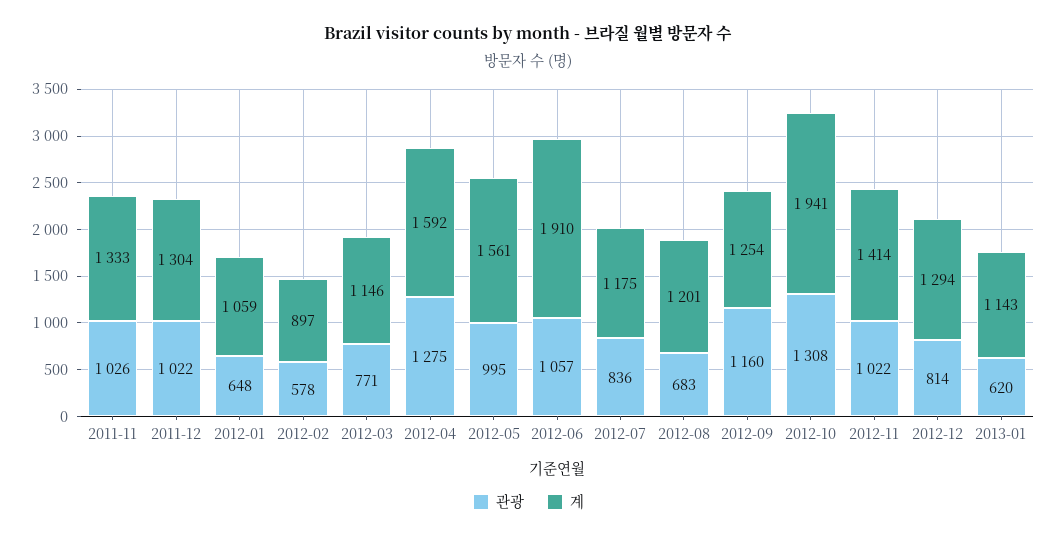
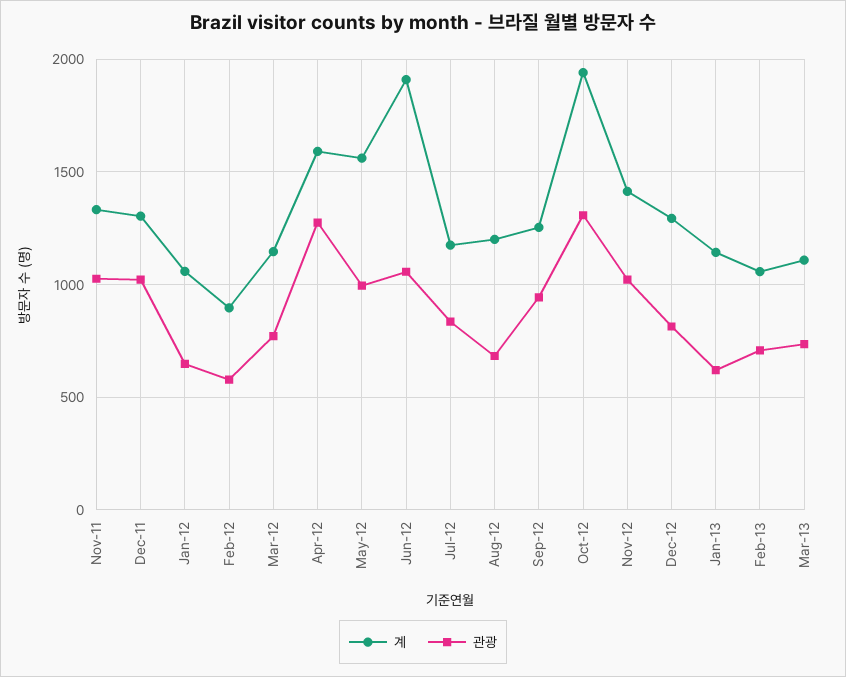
관광, 2012-09: 1160 -> 950
계, Feb-13: none -> 1050
관광, Feb-13: none -> 700
계, Mar-13: none -> 1100
관광, Mar-13: none -> 750

